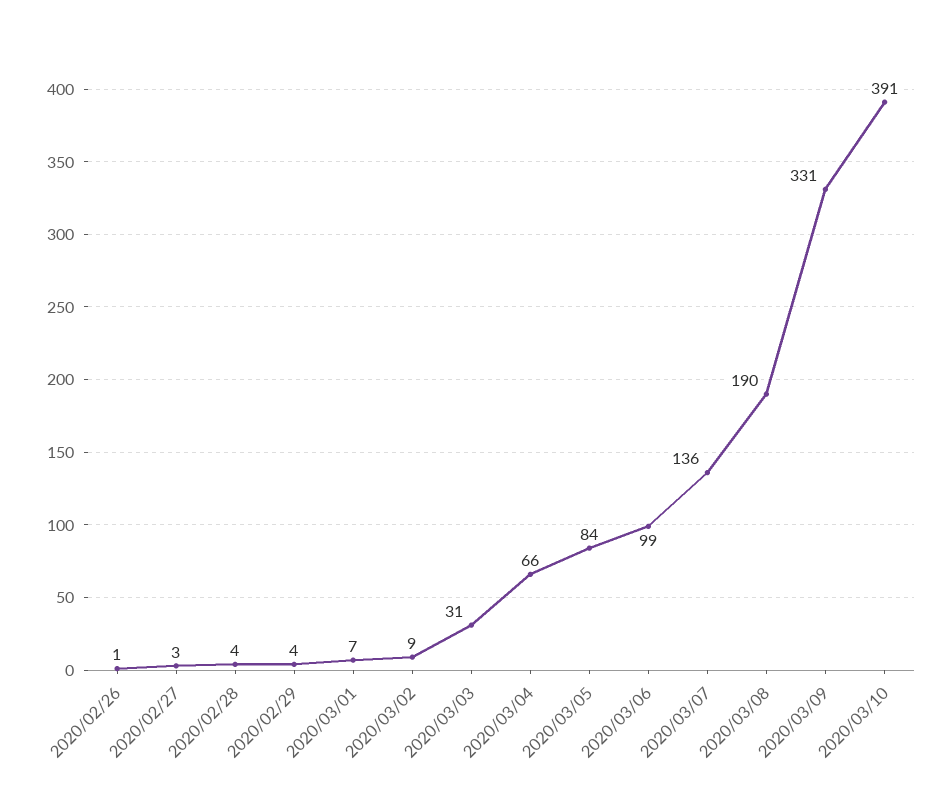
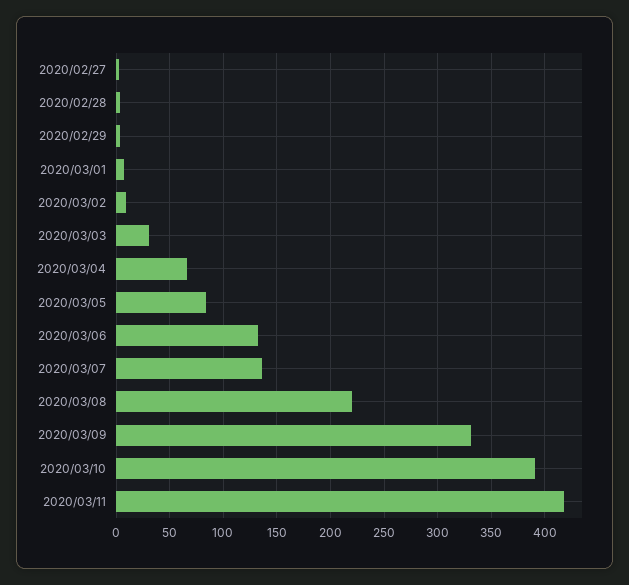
2020/02/26: 1 -> none
2020/03/06: 99 -> 130
2020/03/08: 190 -> 220
2020/03/11: none -> 420

